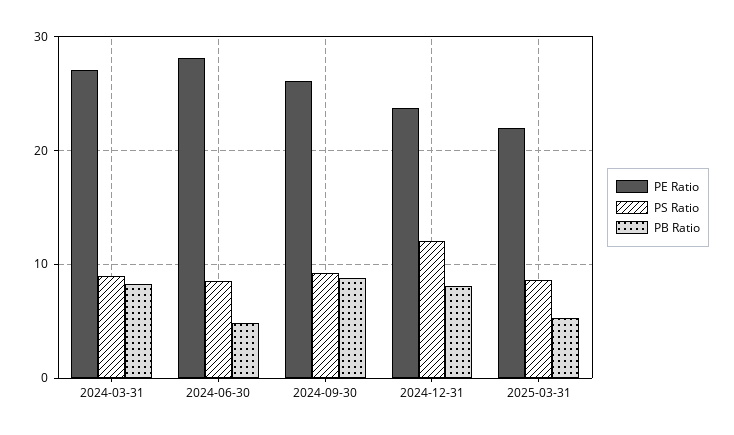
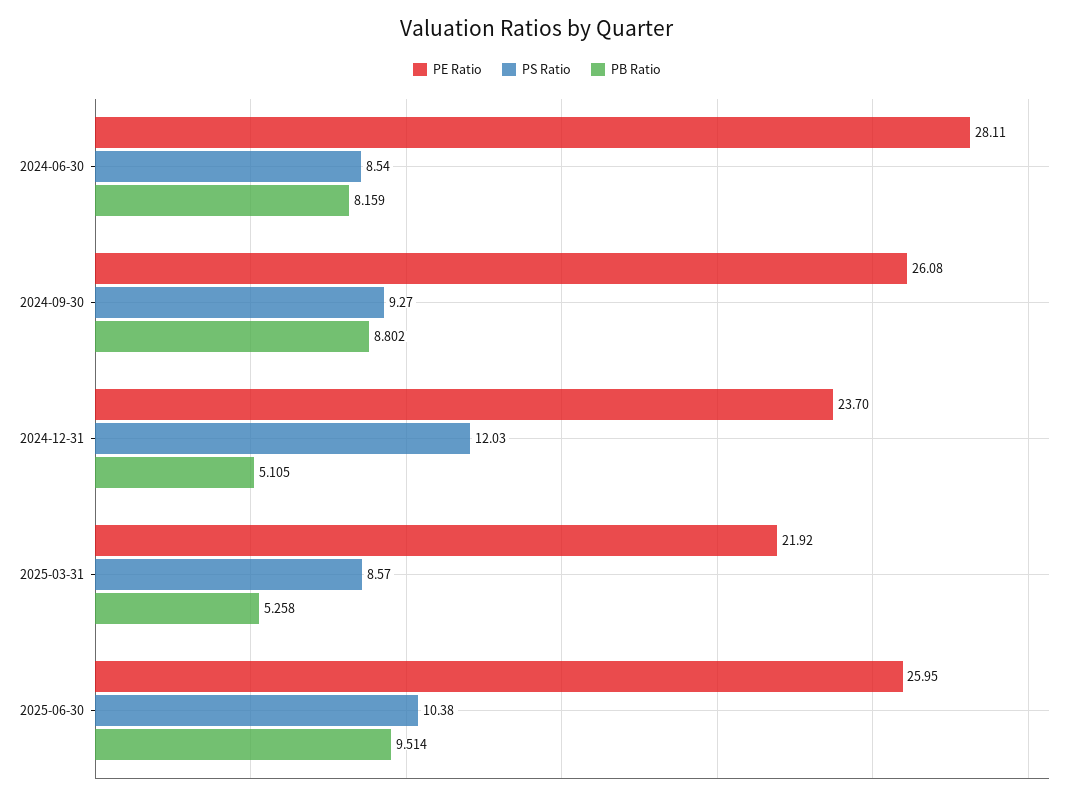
PE Ratio, 2024-03-31: 27 -> none
PS Ratio, 2024-03-31: 9 -> none
PB Ratio, 2024-03-31: 8 -> none
PB Ratio, 2024-06-30: 5 -> 8.159
PB Ratio, 2024-12-31: 8 -> 5.105
PE Ratio, 2025-06-30: none -> 25.95
PS Ratio, 2025-06-30: none -> 10.38
PB Ratio, 2025-06-30: none -> 9.514

